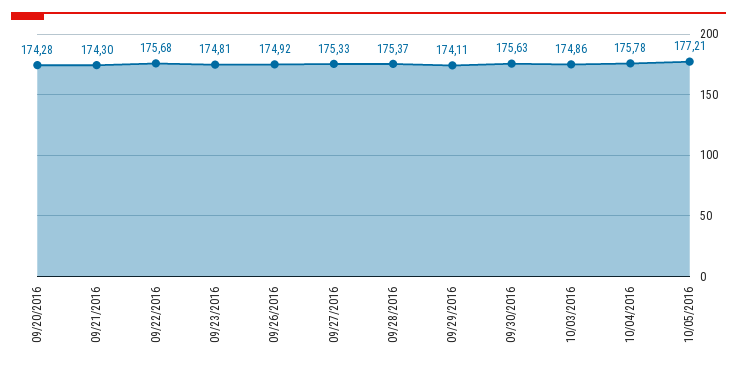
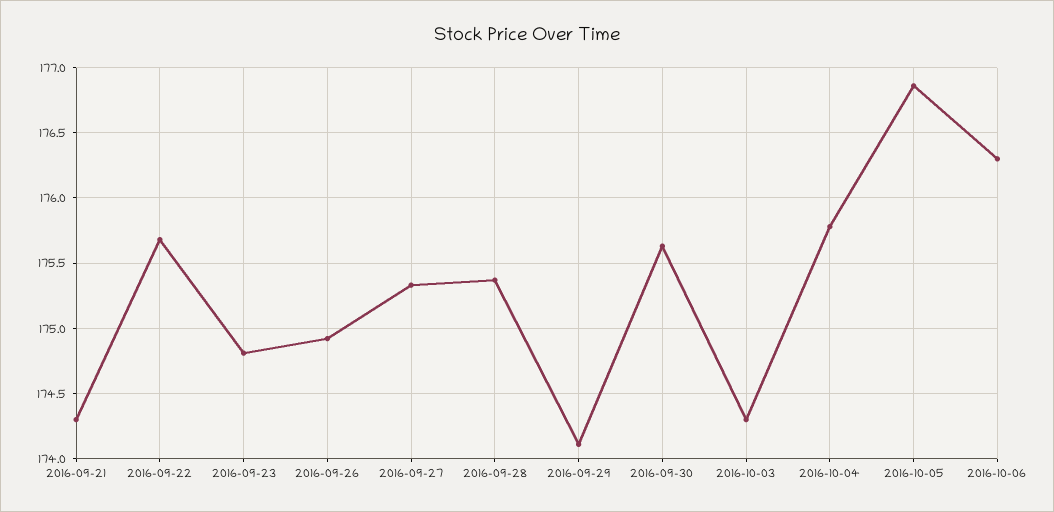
09/20/2016: 174.28 -> none
10/03/2016: 174.86 -> 174.3
10/05/2016: 177.21 -> 176.85
2016-10-06: none -> 176.3

